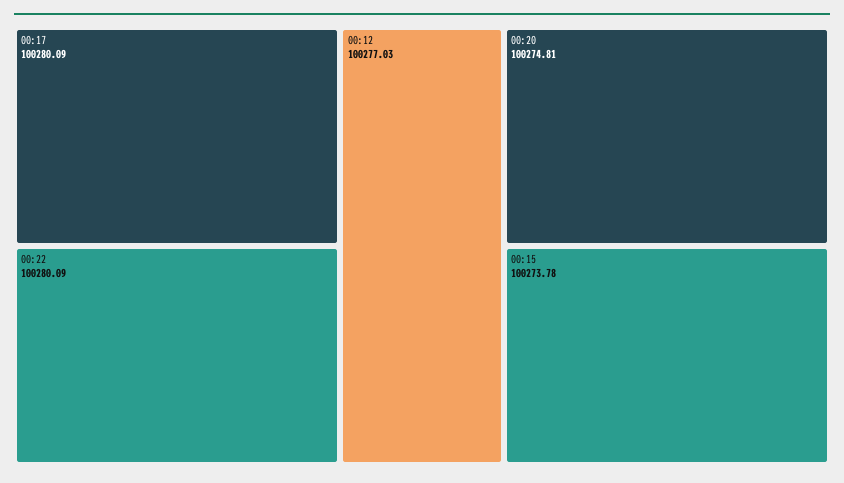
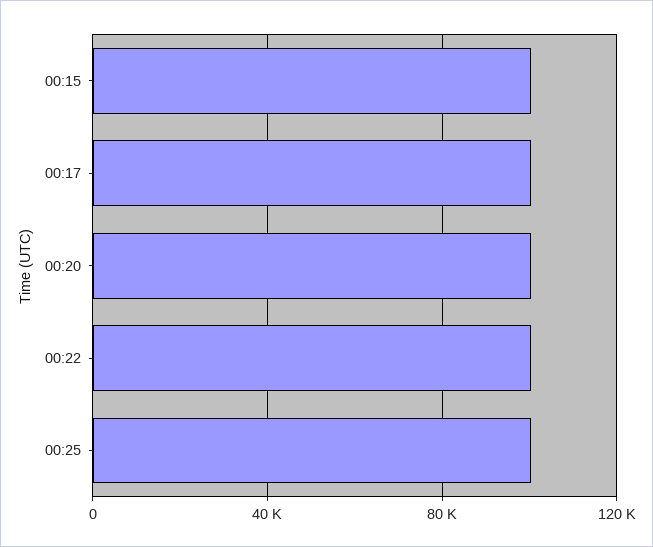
00:12: 100277.03 -> none
00:25: none -> 100000

